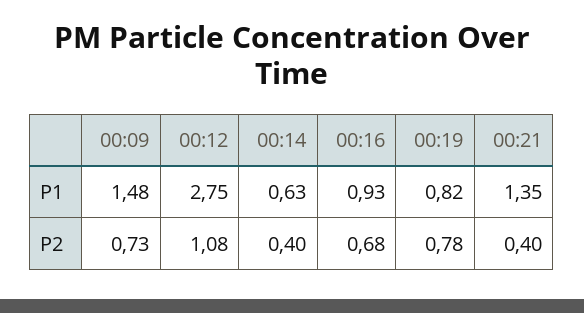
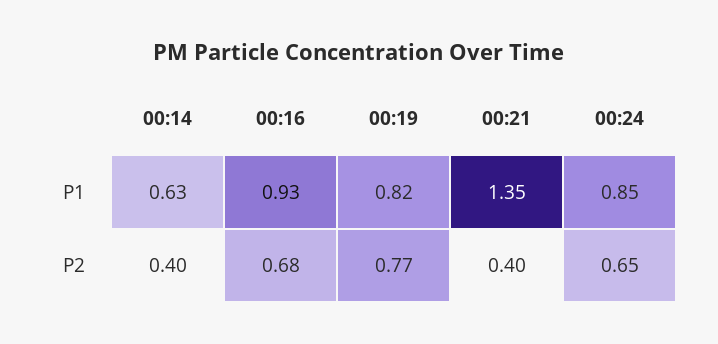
00:09, P1: 1.48 -> none
00:12, P1: 2.75 -> none
00:09, P2: 0.73 -> none
00:12, P2: 1.08 -> none
00:19, P2: 0.78 -> 0.77
00:24, P1: none -> 0.85
00:24, P2: none -> 0.65

